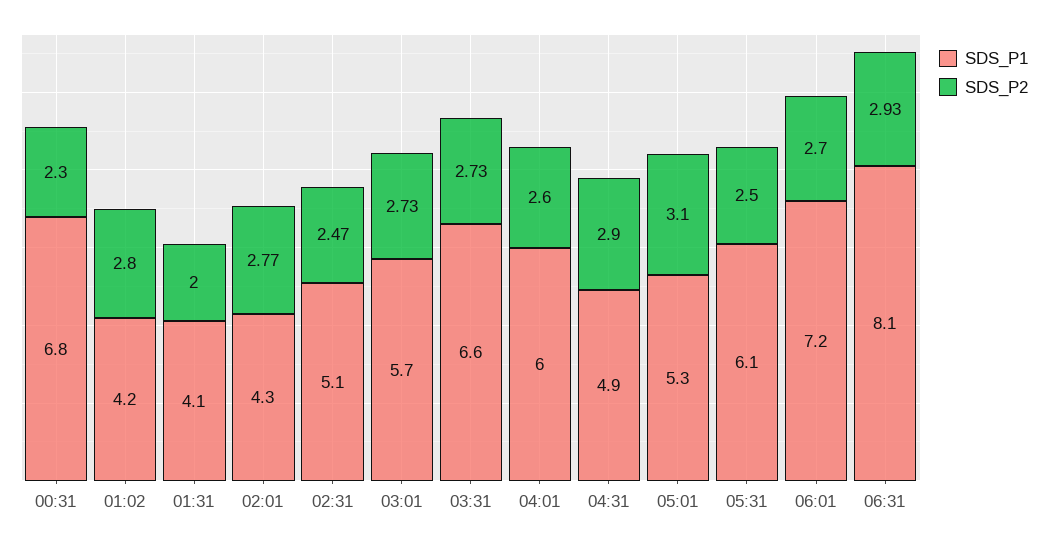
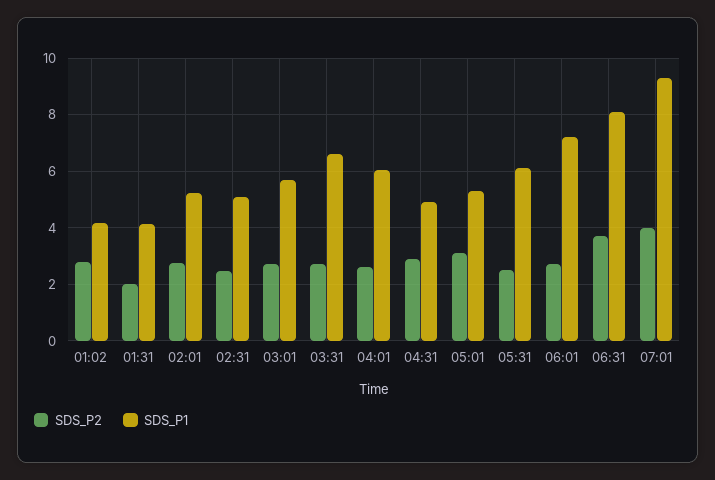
SDS_P1, 00:31: 6.8 -> none
SDS_P2, 00:31: 2.3 -> none
SDS_P1, 02:01: 4.3 -> 5.25
SDS_P2, 06:31: 2.93 -> 3.75
SDS_P2, 07:01: none -> 4
SDS_P1, 07:01: none -> 9.25

